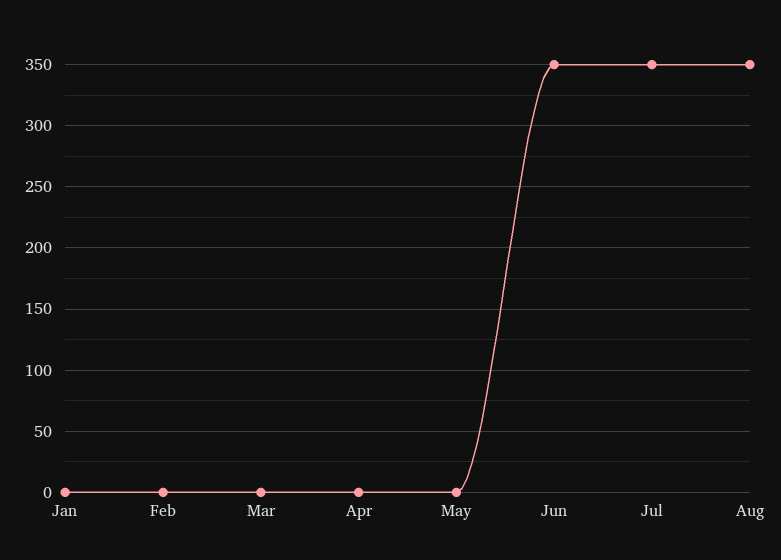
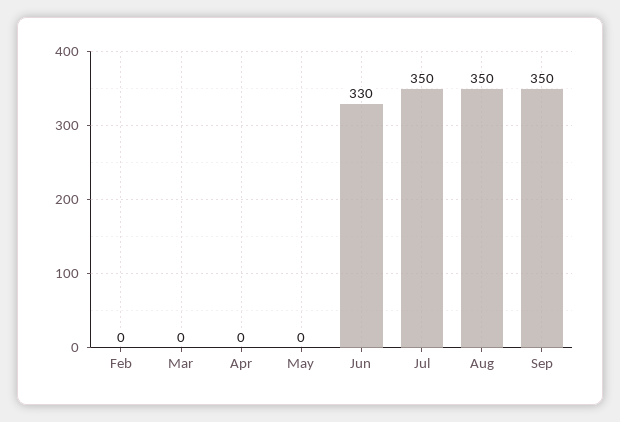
Jan: 0 -> none
Jun: 350 -> 330
Sep: none -> 350

